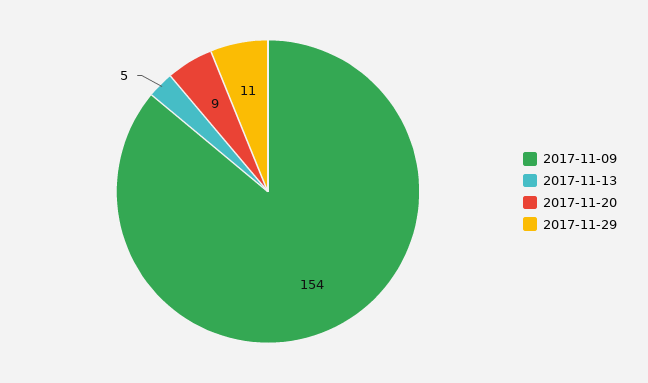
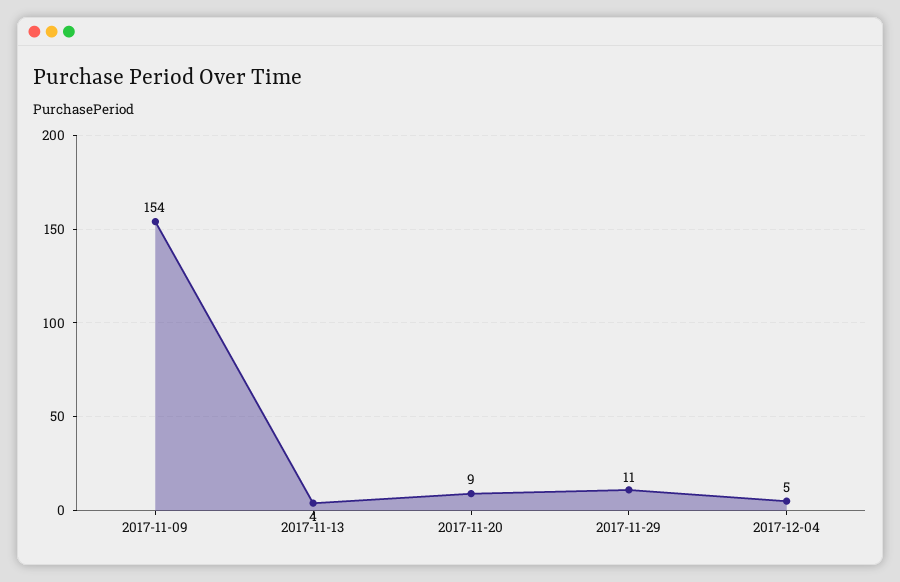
2017-11-13: 5 -> 4
2017-12-04: none -> 5

